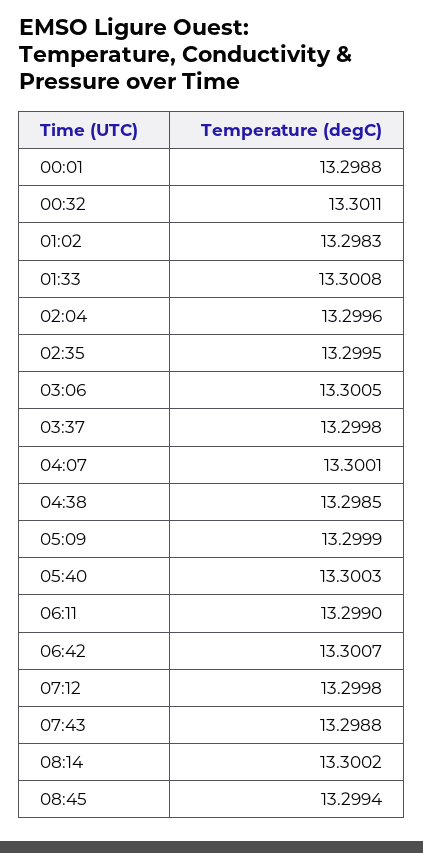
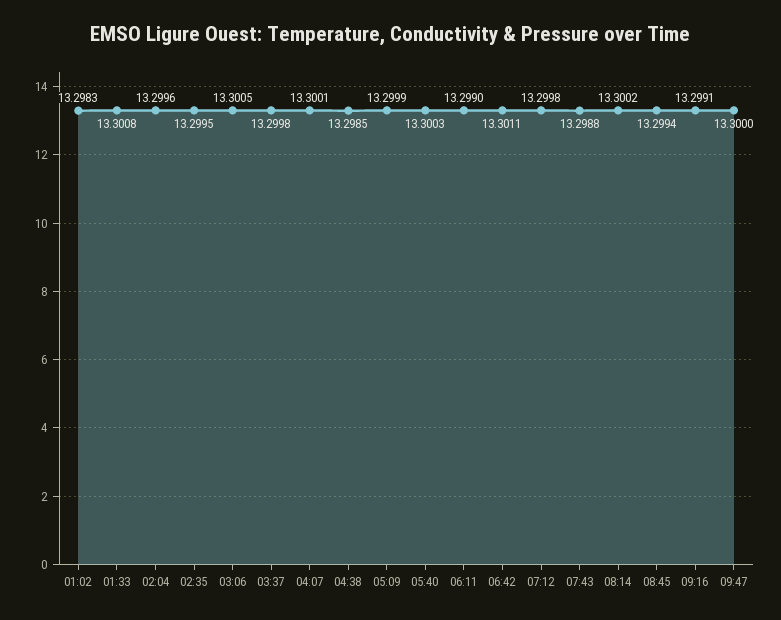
00:01: 13.2988 -> none
00:32: 13.3011 -> none
06:42: 13.3007 -> 13.3011
09:16: none -> 13.2991
09:47: none -> 13.3

